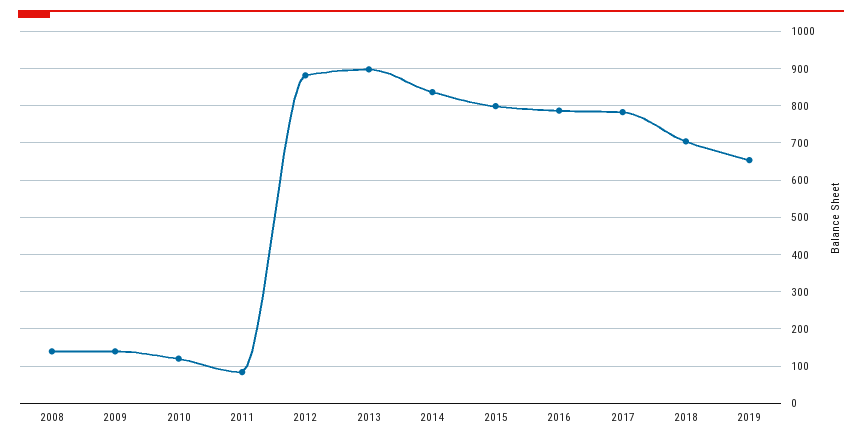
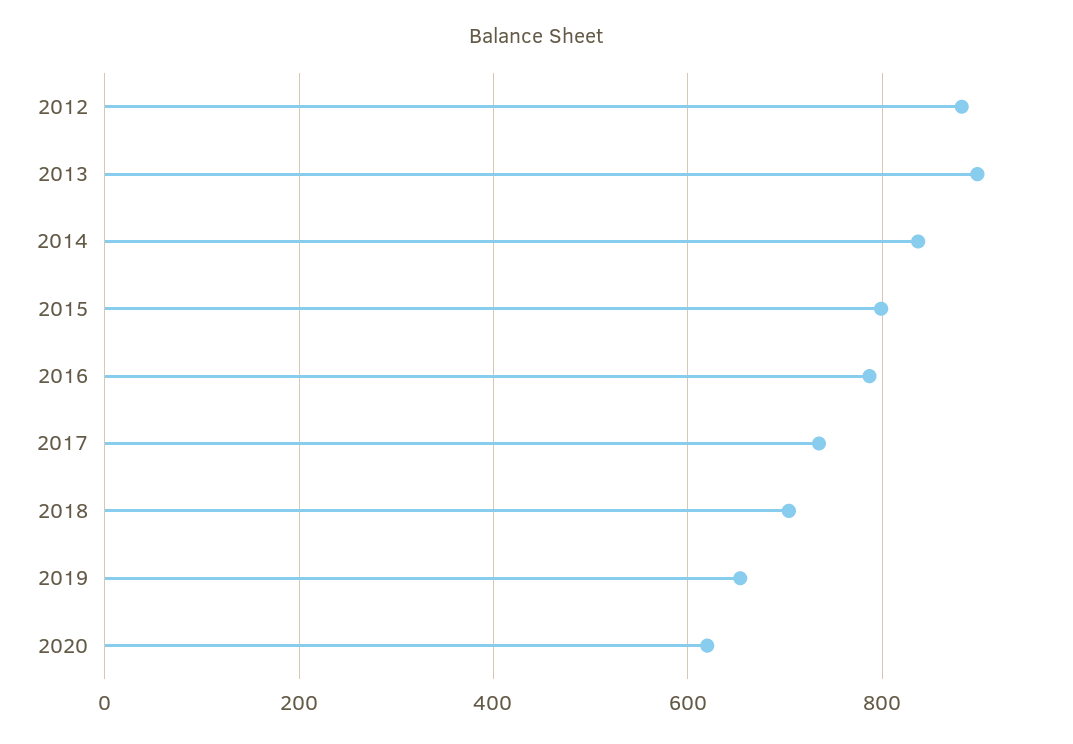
2008: 140 -> none
2009: 140 -> none
2010: 120 -> none
2011: 80 -> none
2017: 780 -> 740
2020: none -> 620

